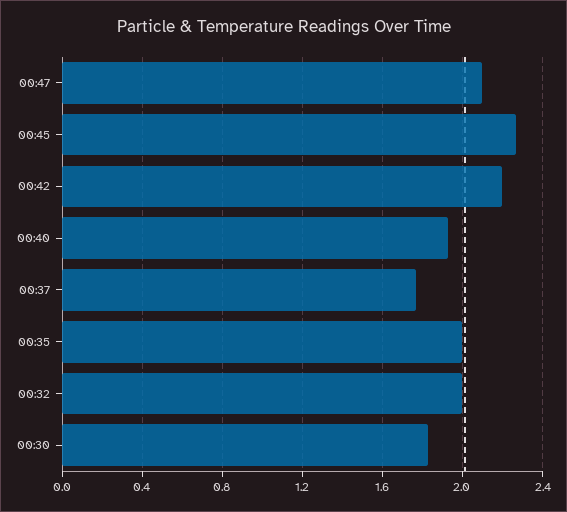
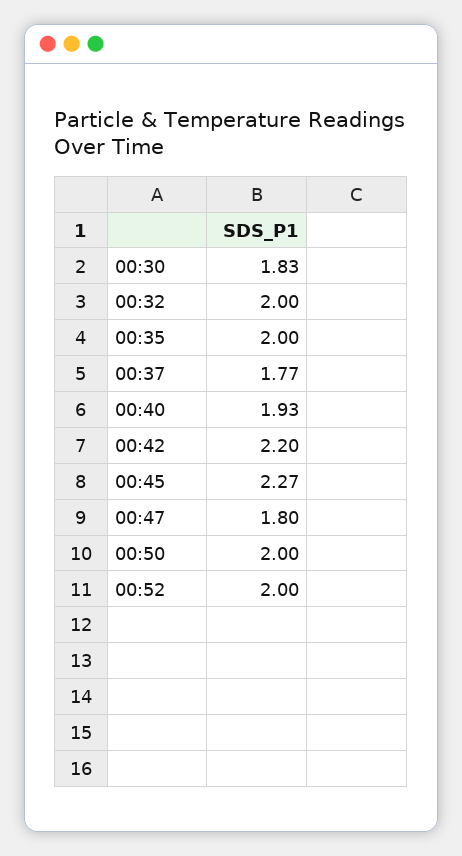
00:47: 2.1 -> 1.8
00:50: none -> 2
00:52: none -> 2

